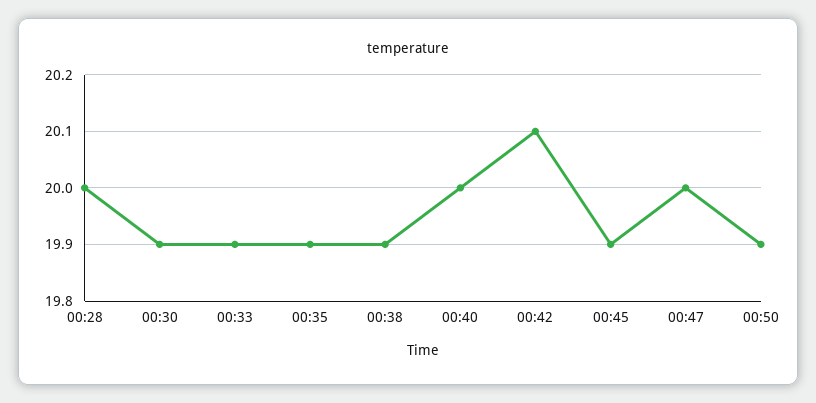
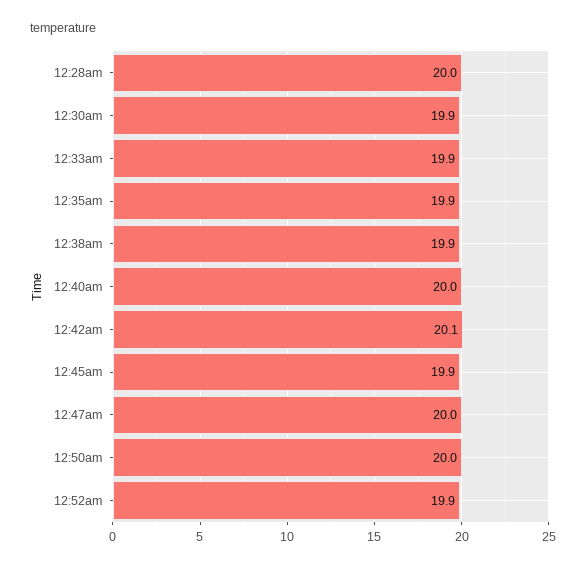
00:50: 19.9 -> 20
12:52am: none -> 19.9

